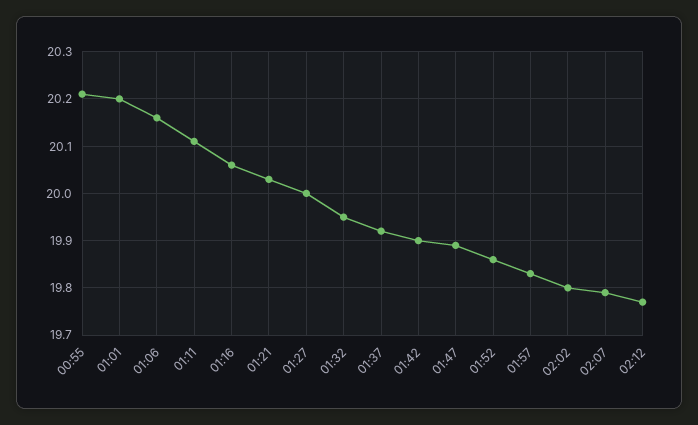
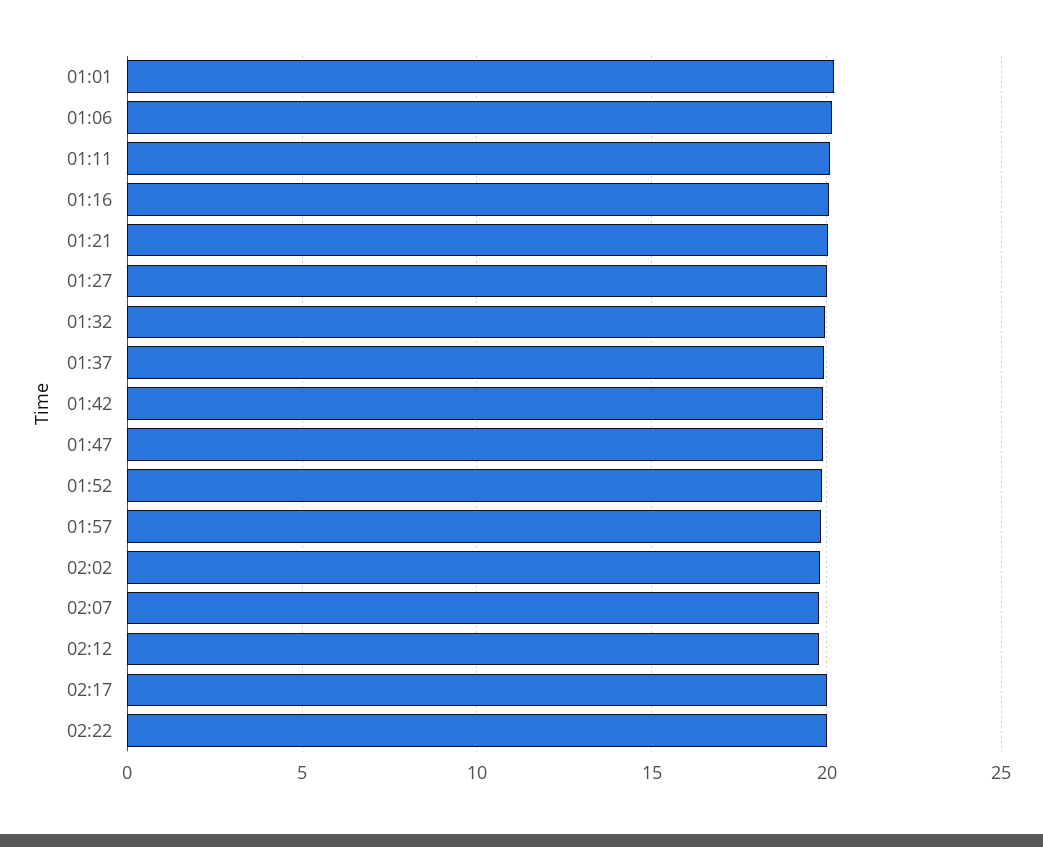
00:55: 20.2 -> none
02:17: none -> 20
02:22: none -> 20

